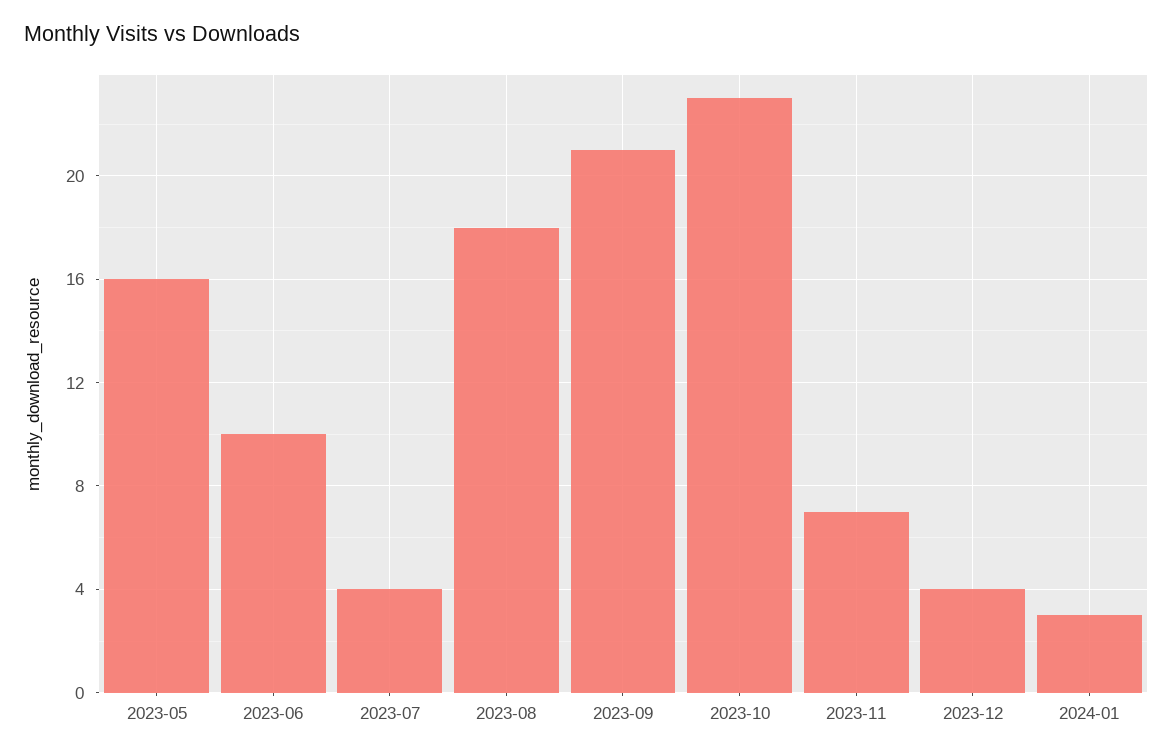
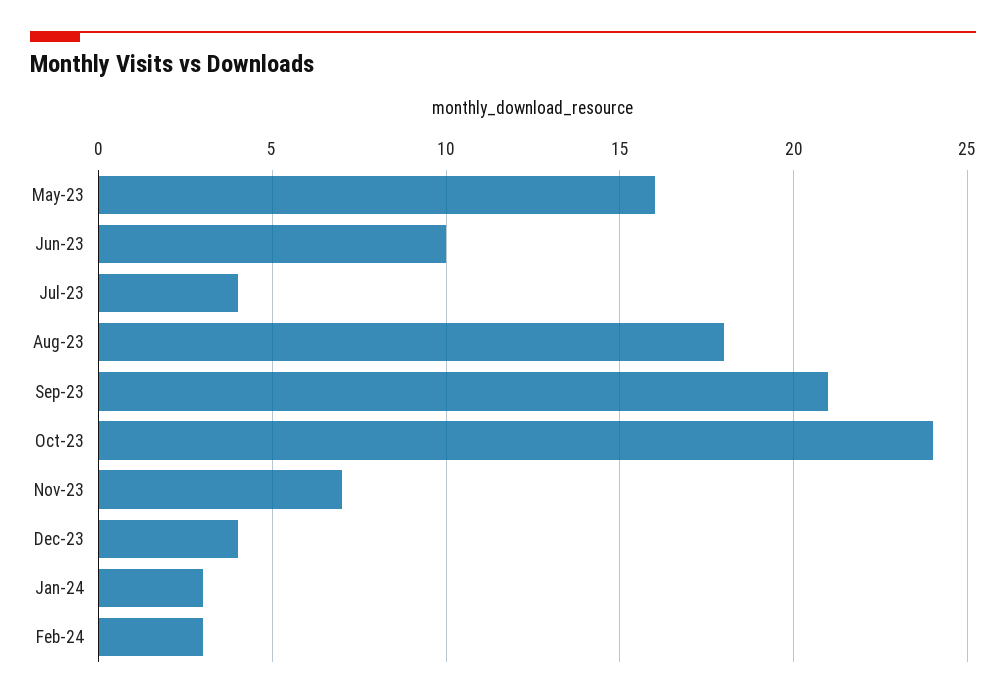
2023-10: 23 -> 24
Feb-24: none -> 3

